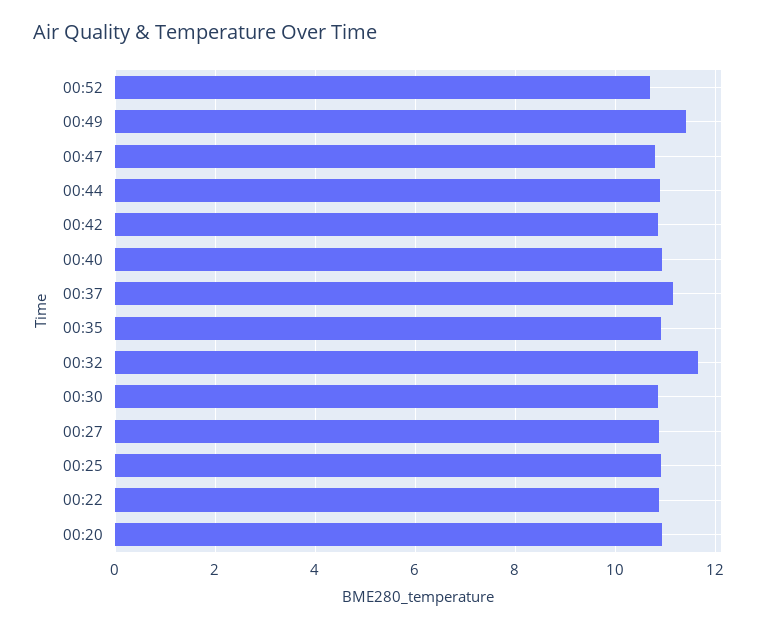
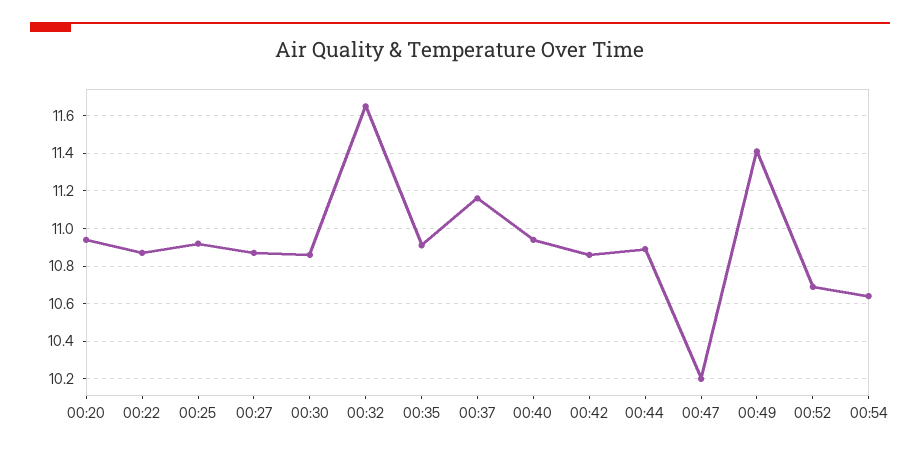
00:47: 10.8 -> 10.2
00:54: none -> 10.65

